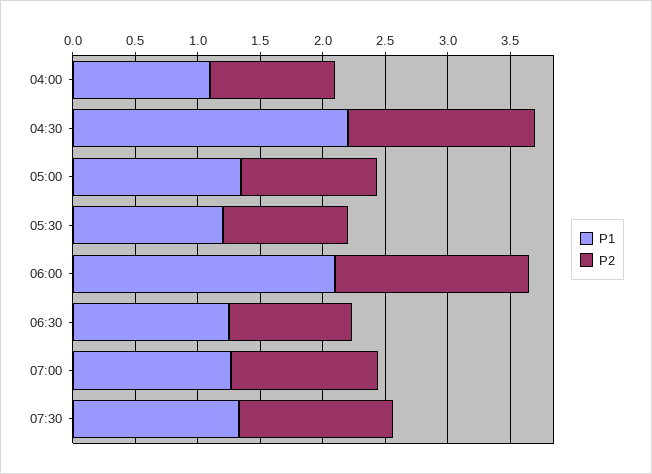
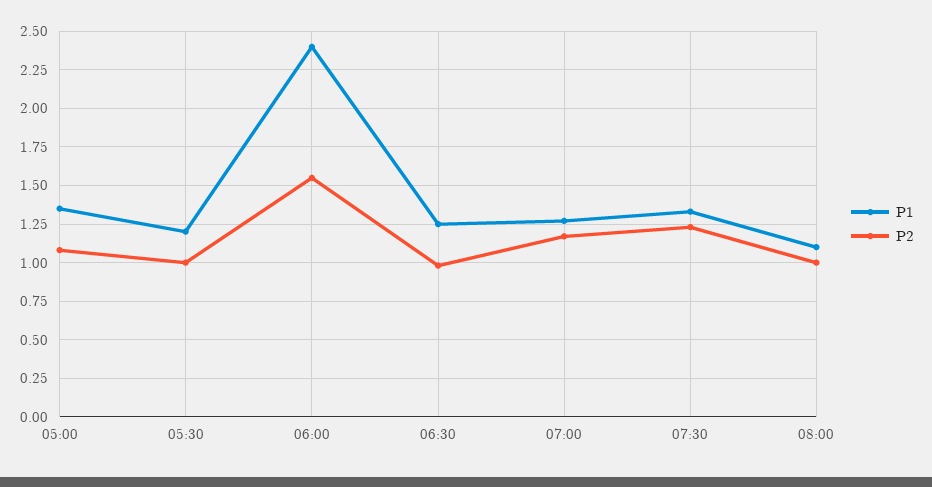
P1, 04:00: 1.1 -> none
P2, 04:00: 1 -> none
P1, 04:30: 2.2 -> none
P2, 04:30: 1.5 -> none
P1, 06:00: 2.1 -> 2.4
P1, 08:00: none -> 1.1
P2, 08:00: none -> 1

